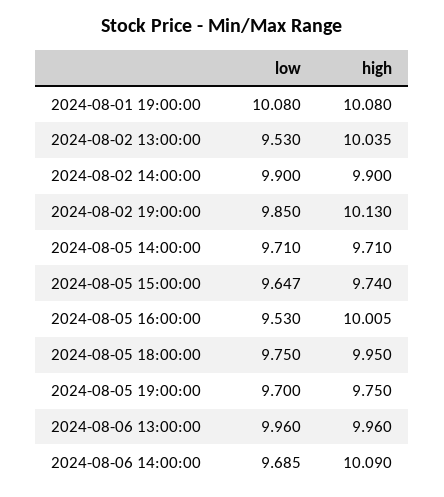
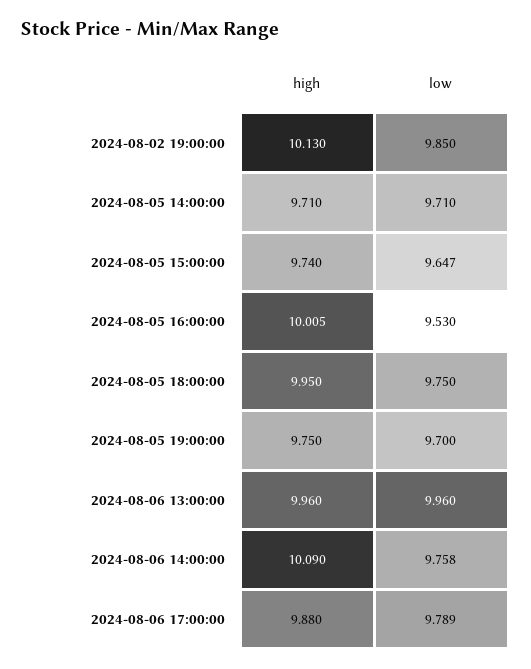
low, 2024-08-01 19:00:00: 10.08 -> none
high, 2024-08-01 19:00:00: 10.08 -> none
low, 2024-08-02 13:00:00: 9.53 -> none
high, 2024-08-02 13:00:00: 10.035 -> none
low, 2024-08-02 14:00:00: 9.9 -> none
high, 2024-08-02 14:00:00: 9.9 -> none
low, 2024-08-06 14:00:00: 9.685 -> 9.758
high, 2024-08-06 17:00:00: none -> 9.88
low, 2024-08-06 17:00:00: none -> 9.789

